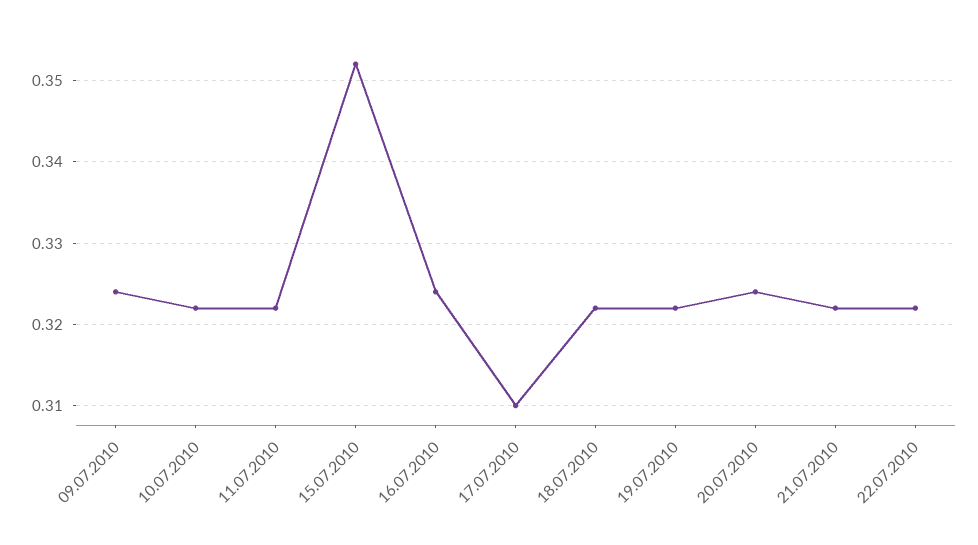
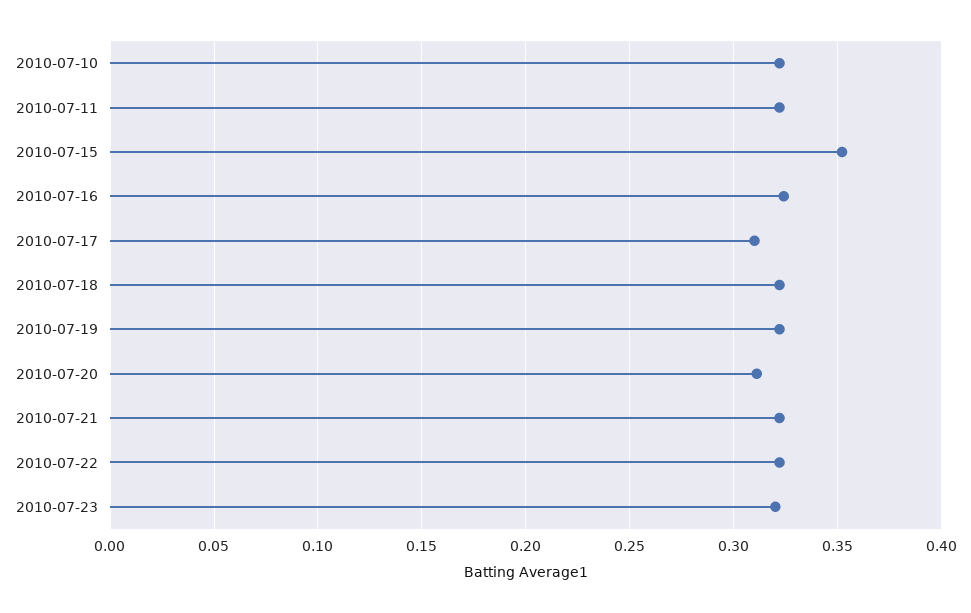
09.07.2010: 0.324 -> none
20.07.2010: 0.324 -> 0.31
2010-07-23: none -> 0.32

